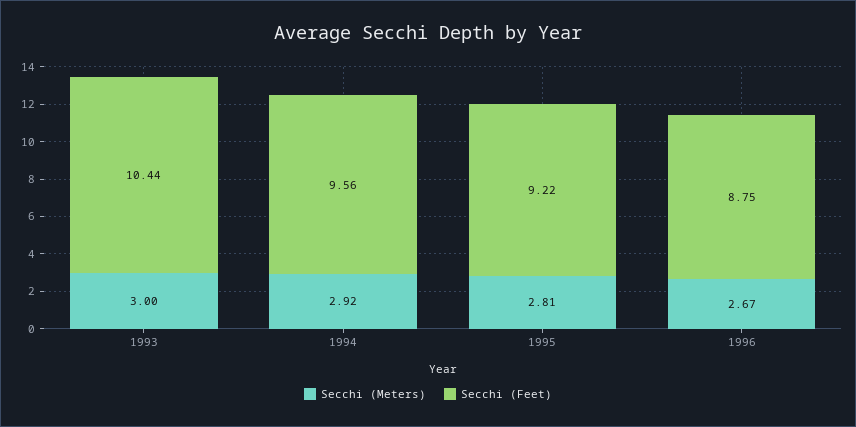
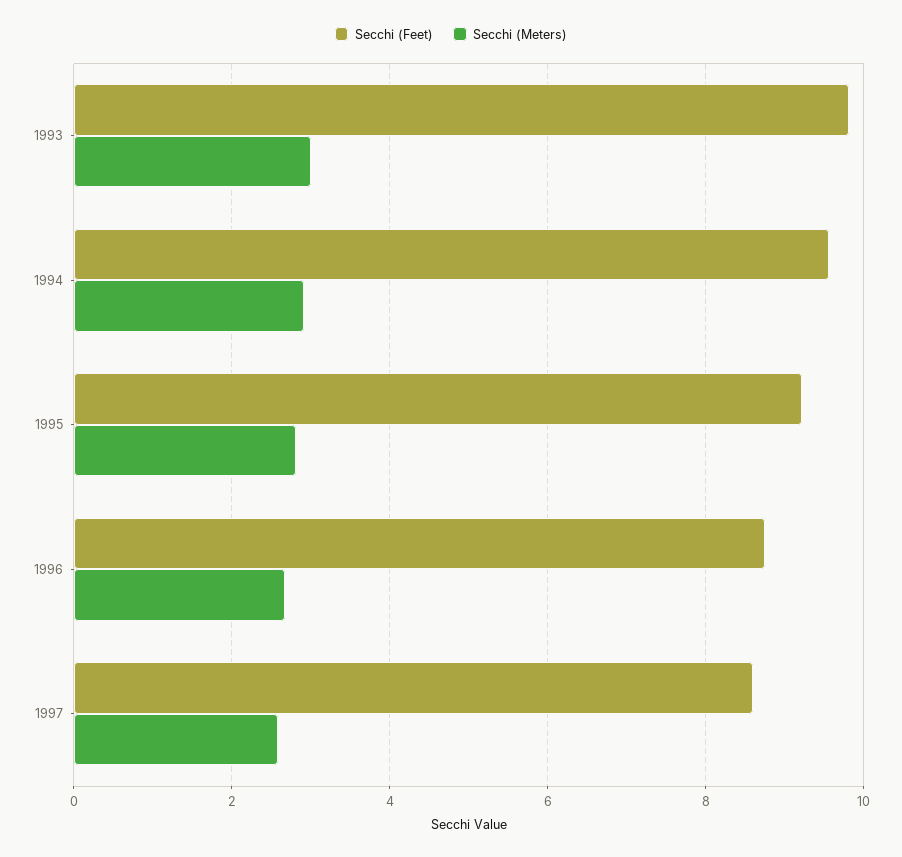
Secchi (Feet), 1993: 10.44 -> 9.8
Secchi (Feet), 1997: none -> 8.6
Secchi (Meters), 1997: none -> 2.6

